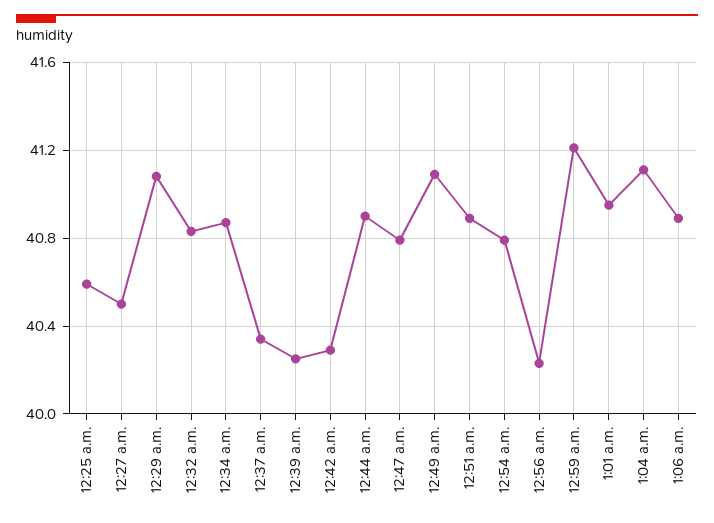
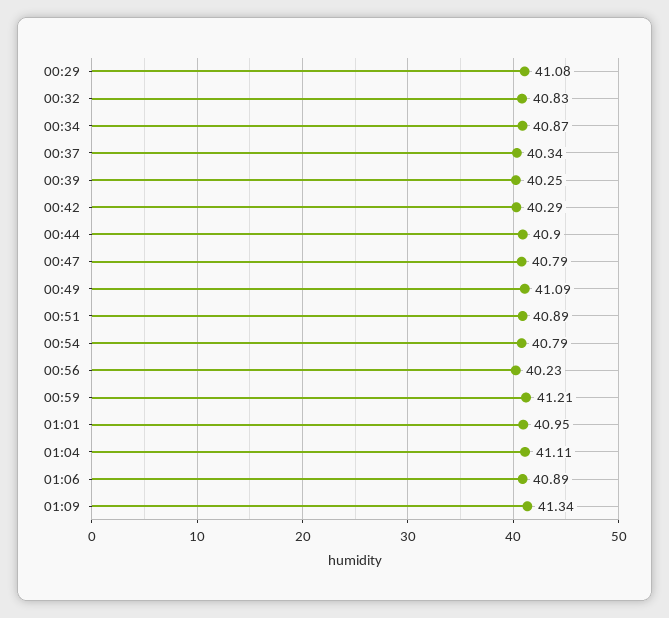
12:25 a.m.: 40.6 -> none
12:27 a.m.: 40.5 -> none
01:09: none -> 41.34

